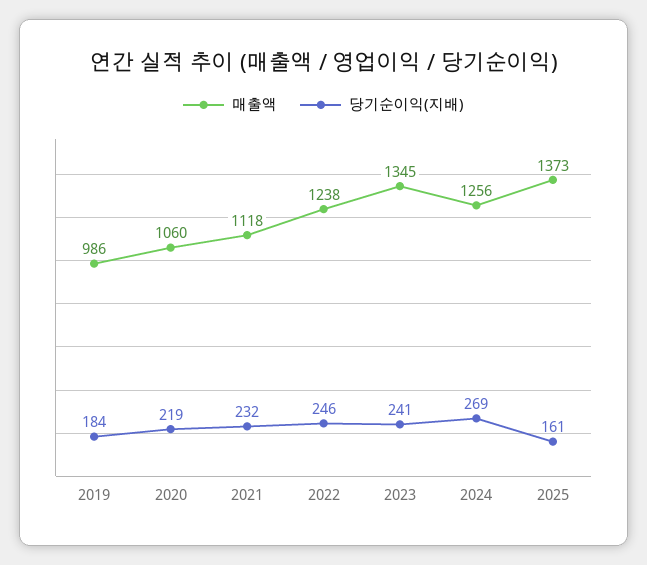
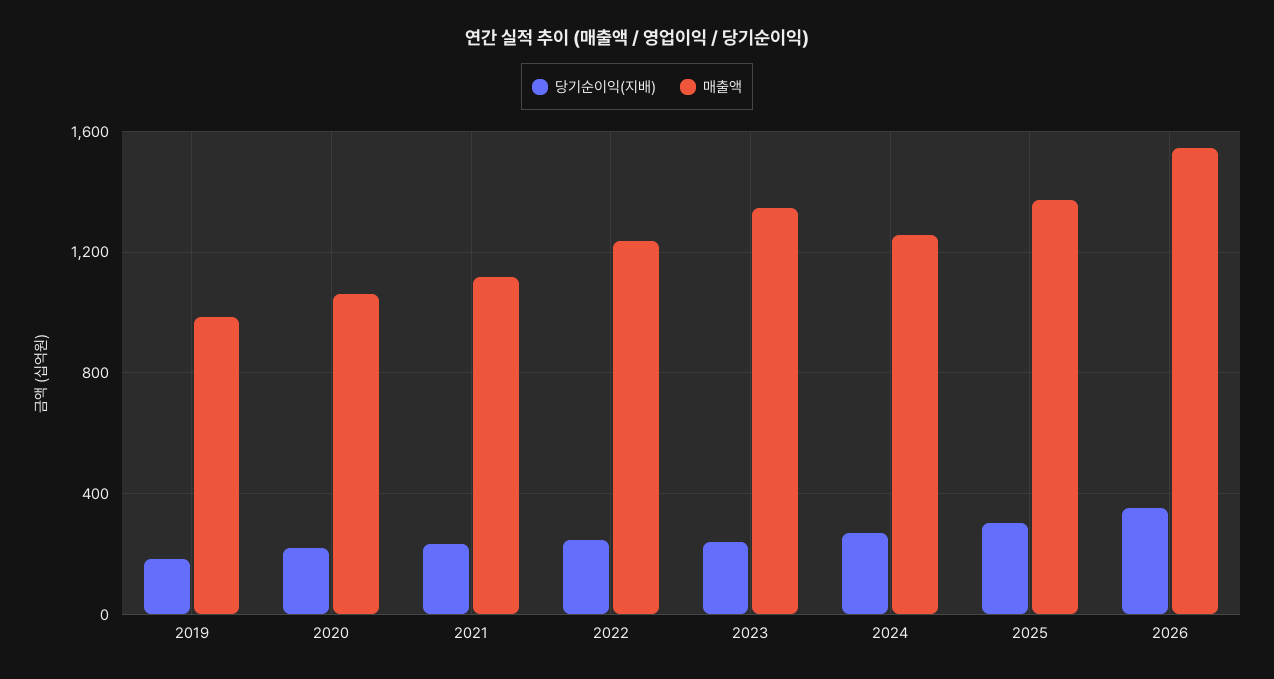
당기순이익(지배), 2025: 161 -> 300
당기순이익(지배), 2026: none -> 350
매출액, 2026: none -> 1550

